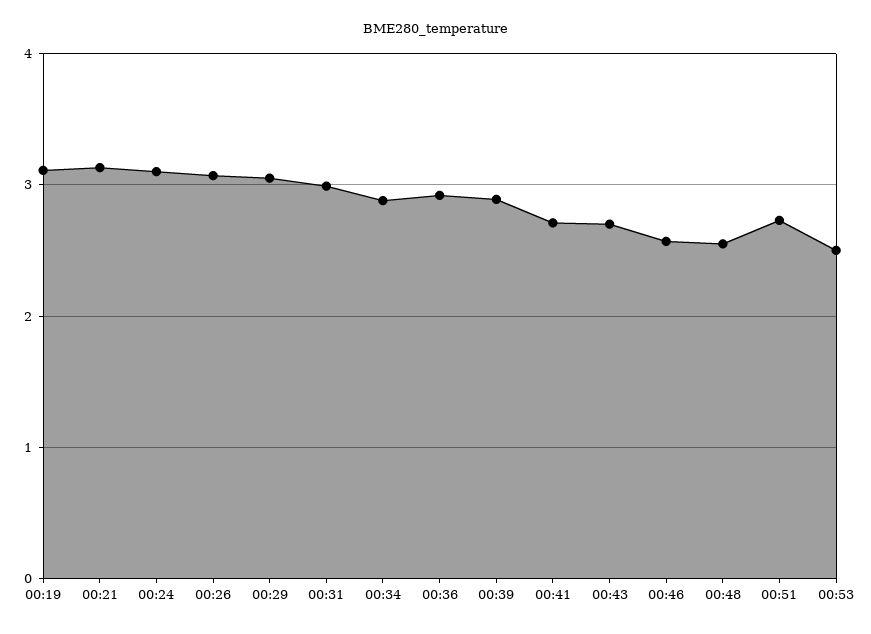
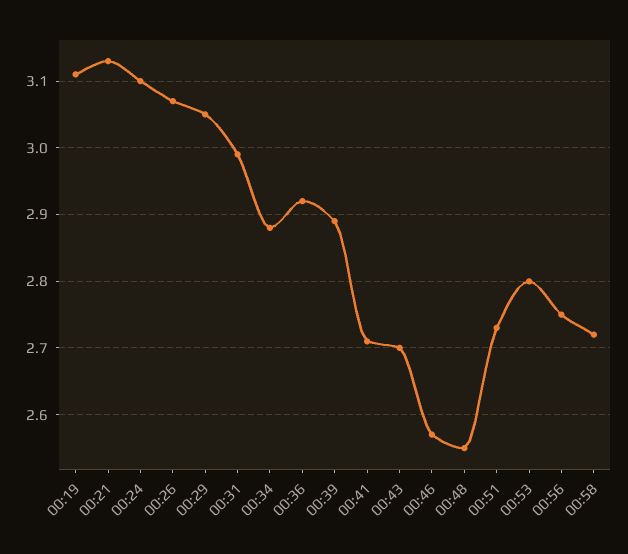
00:53: 2.5 -> 2.8
00:56: none -> 2.75
00:58: none -> 2.72

